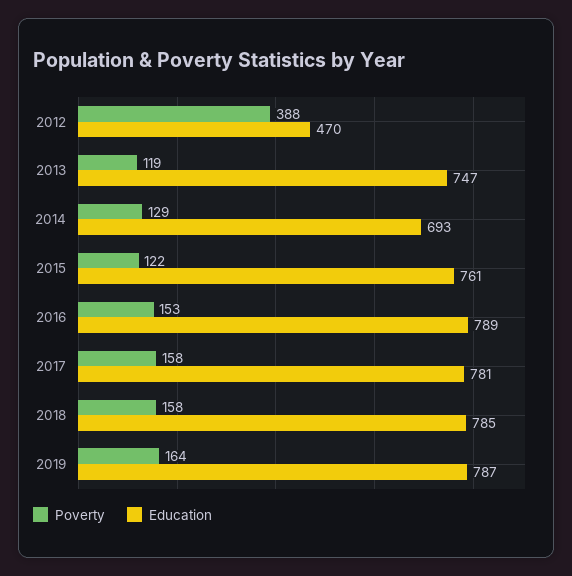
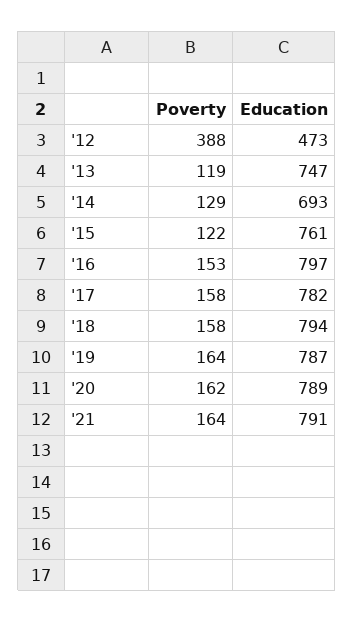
Education, 2012: 470 -> 473
Education, 2016: 789 -> 797
Education, 2017: 781 -> 782
Education, 2018: 785 -> 794
Poverty, '20: none -> 162
Education, '20: none -> 789
Poverty, '21: none -> 164
Education, '21: none -> 791

